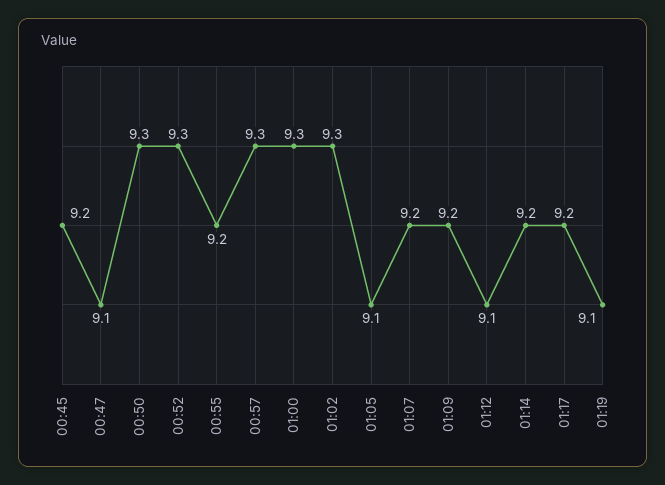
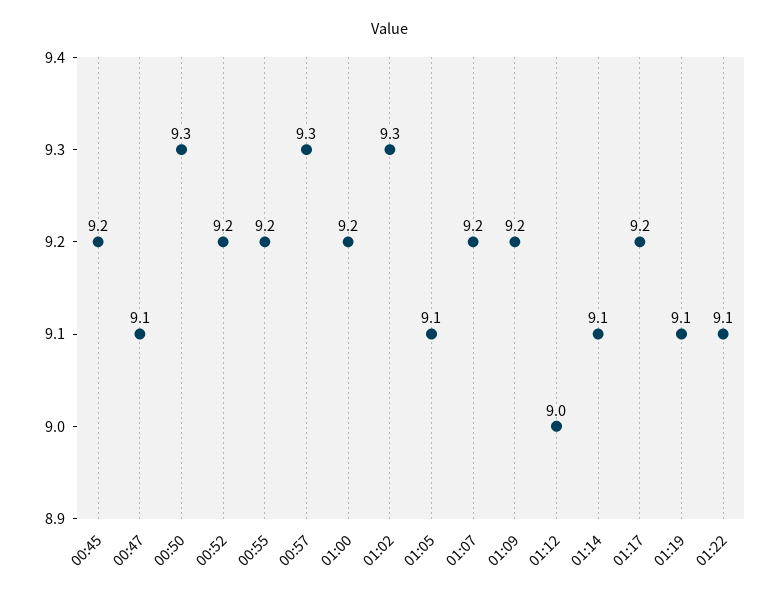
00:52: 9.3 -> 9.2
01:00: 9.3 -> 9.2
01:12: 9.1 -> 9
01:14: 9.2 -> 9.1
01:22: none -> 9.1

